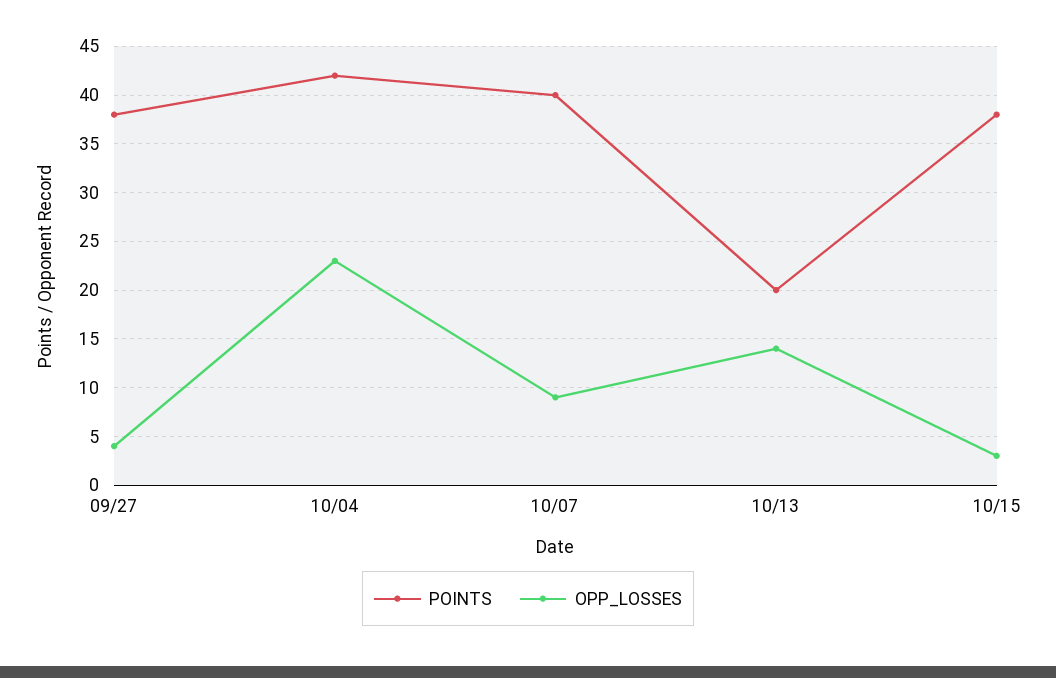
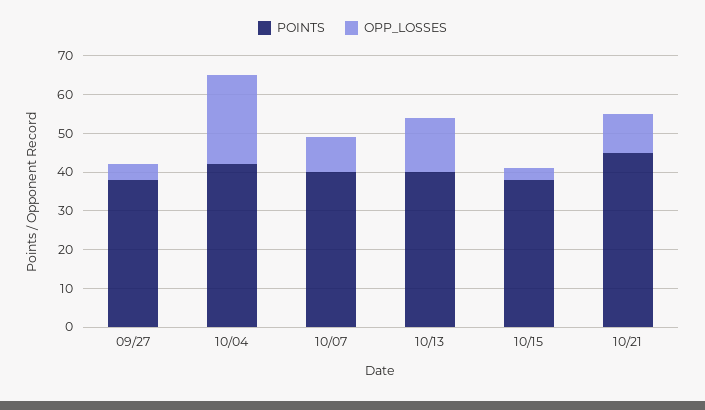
POINTS, 10/13: 20 -> 40
POINTS, 10/21: none -> 45
OPP_LOSSES, 10/21: none -> 10

